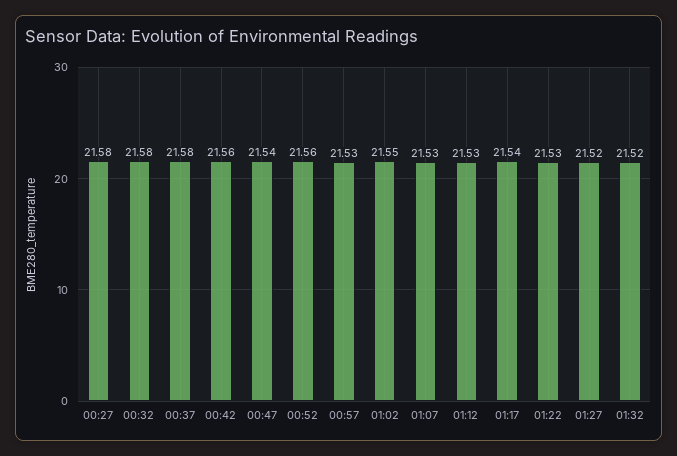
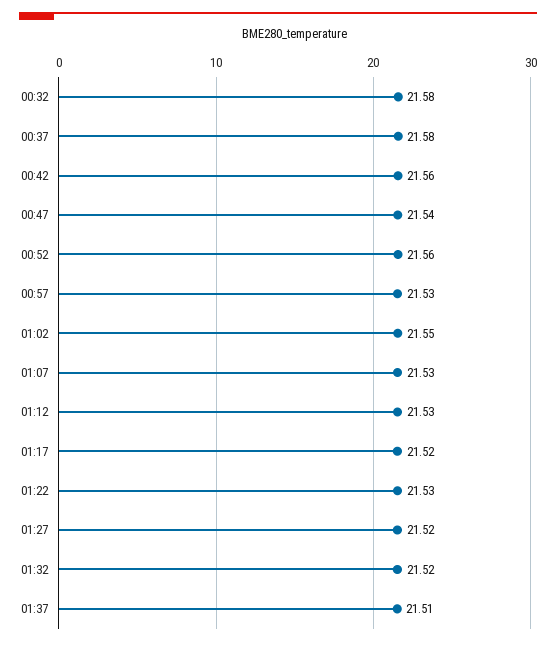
00:27: 21.58 -> none
01:17: 21.54 -> 21.52
01:37: none -> 21.51

